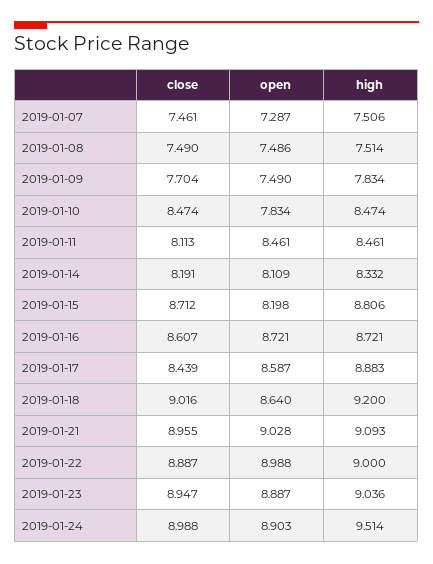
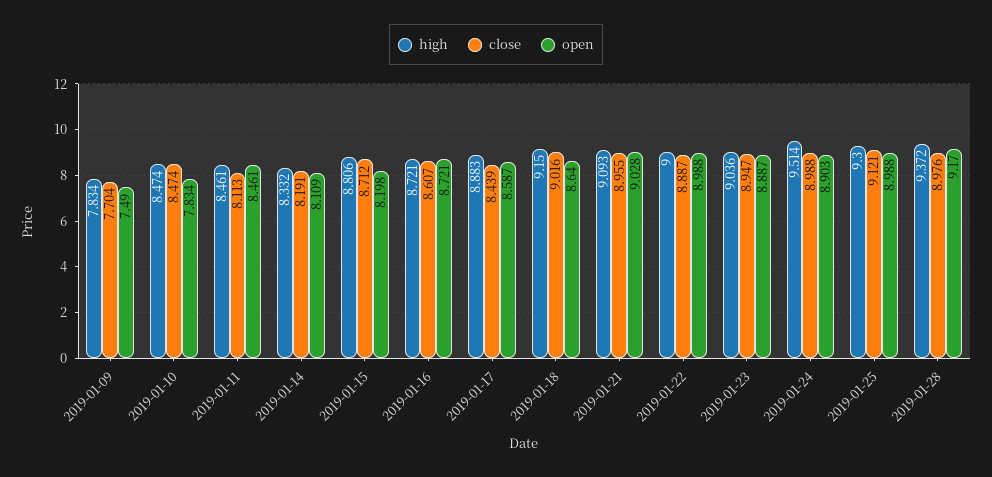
close, 2019-01-07: 7.461 -> none
open, 2019-01-07: 7.287 -> none
high, 2019-01-07: 7.506 -> none
close, 2019-01-08: 7.49 -> none
open, 2019-01-08: 7.486 -> none
high, 2019-01-08: 7.514 -> none
high, 2019-01-18: 9.2 -> 9.15
high, 2019-01-25: none -> 9.3
close, 2019-01-25: none -> 9.121
open, 2019-01-25: none -> 8.988
high, 2019-01-28: none -> 9.372
close, 2019-01-28: none -> 8.976
open, 2019-01-28: none -> 9.17

